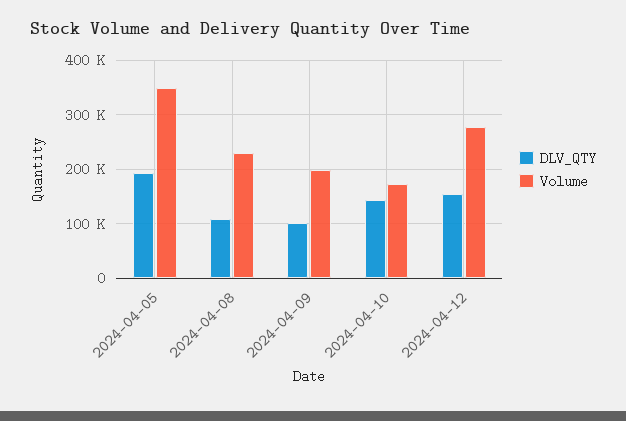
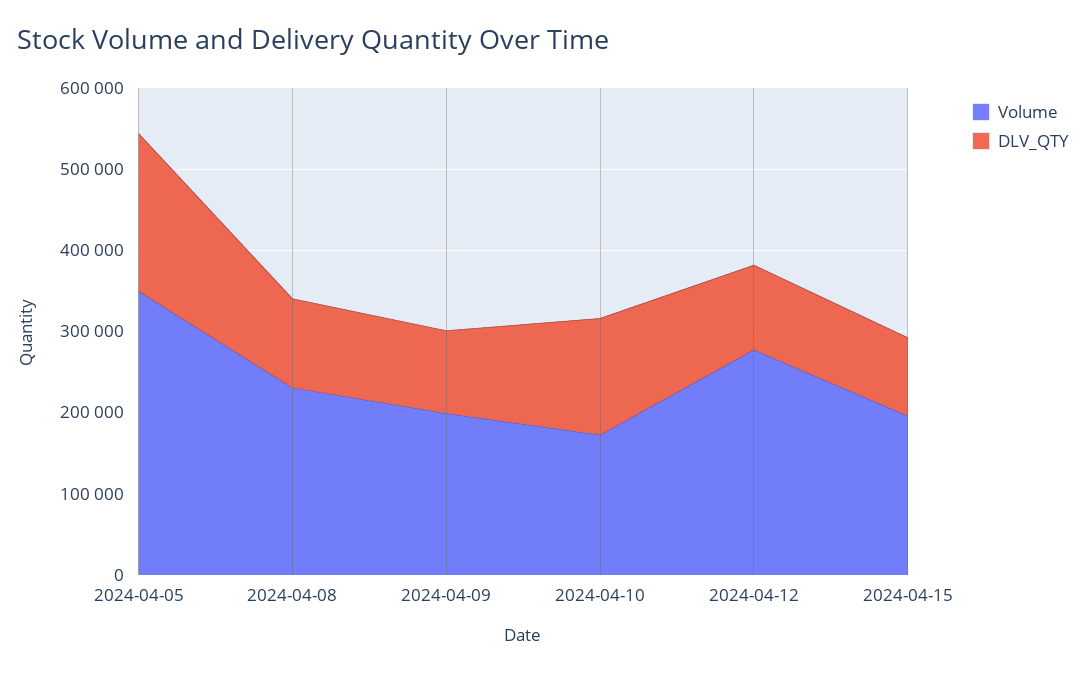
DLV_QTY, 2024-04-12: 160000 -> 100000
Volume, 2024-04-15: none -> 200000
DLV_QTY, 2024-04-15: none -> 100000

